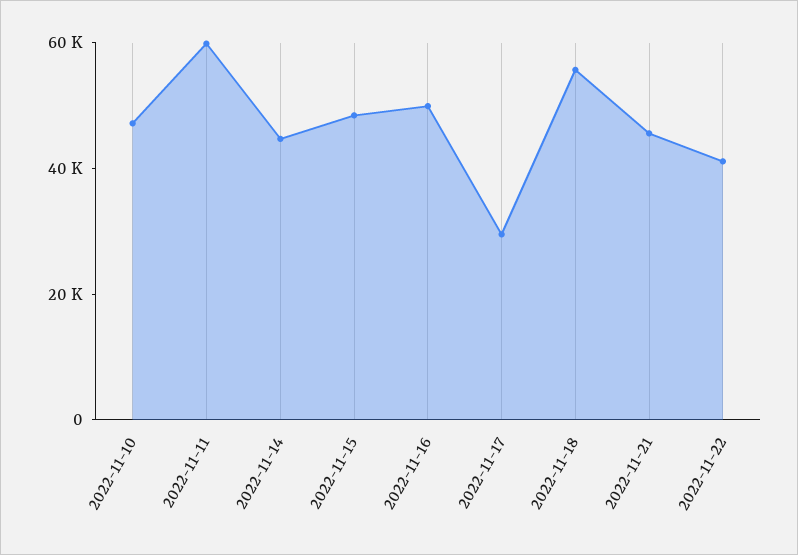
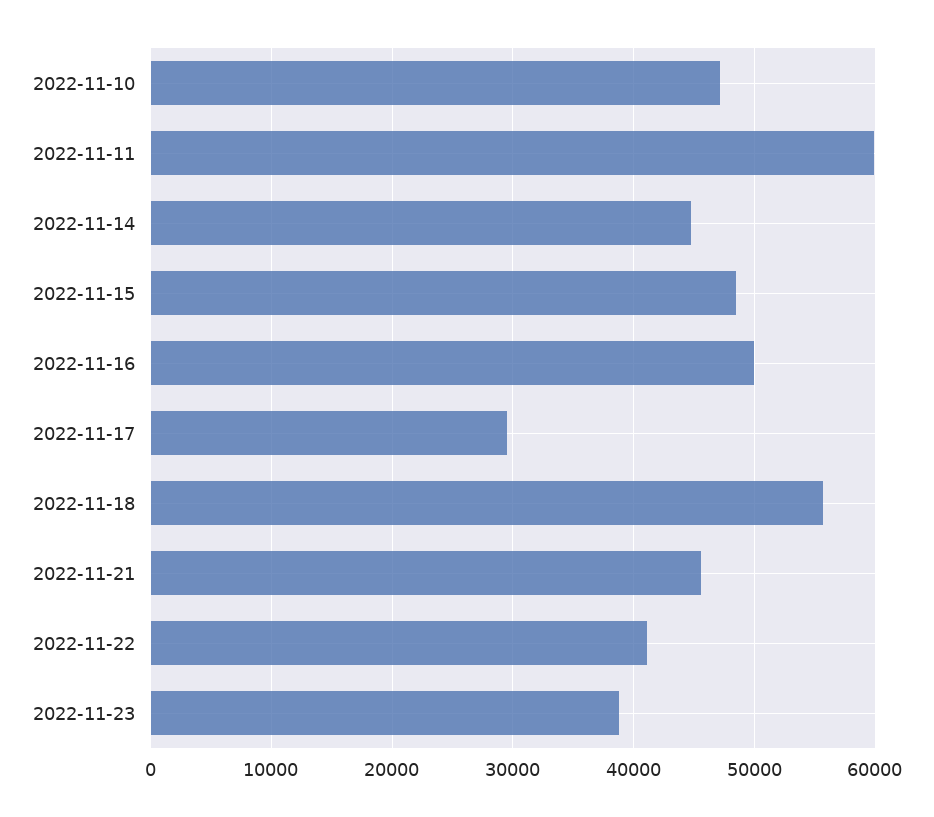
2022-11-23: none -> 39000

